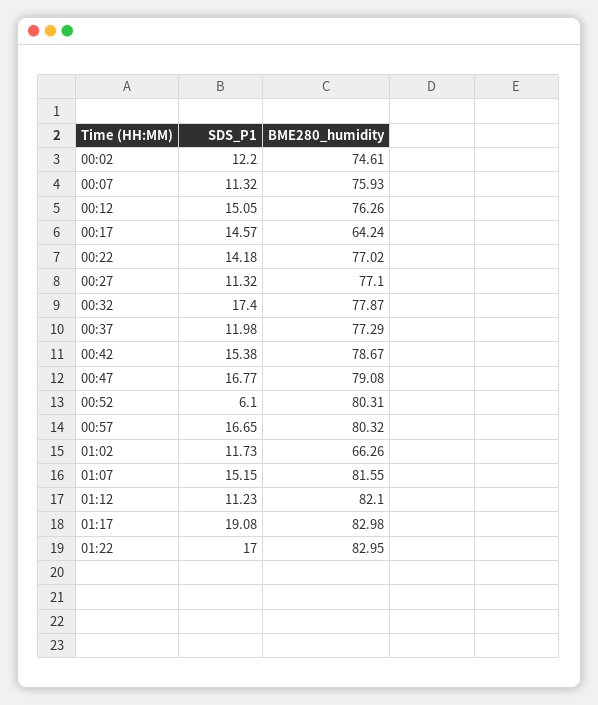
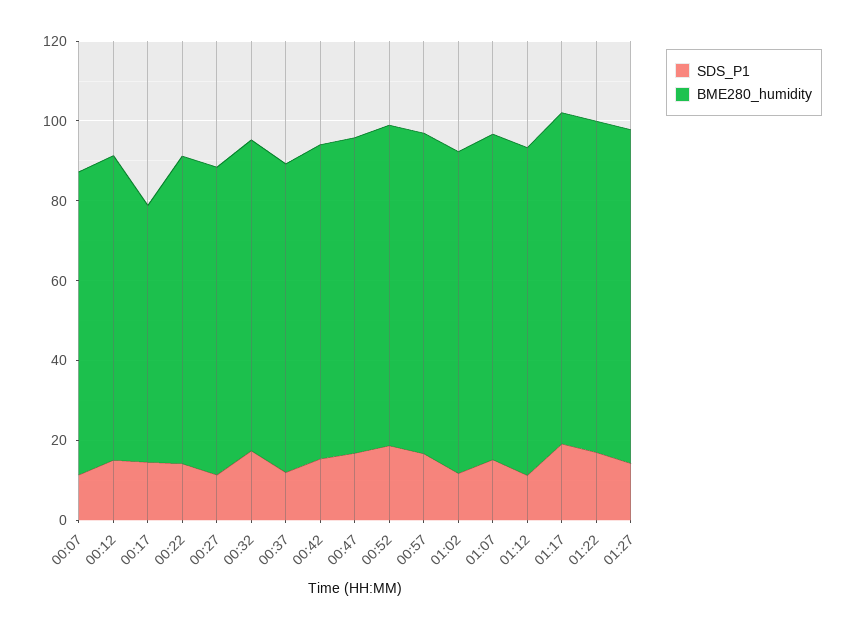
SDS_P1, 00:02: 12.2 -> none
BME280_humidity, 00:02: 74.61 -> none
SDS_P1, 00:52: 6.1 -> 20
BME280_humidity, 01:02: 66.26 -> 80
SDS_P1, 01:27: none -> 15
BME280_humidity, 01:27: none -> 85

